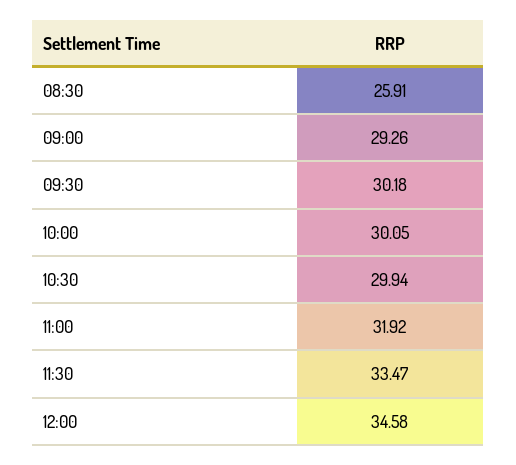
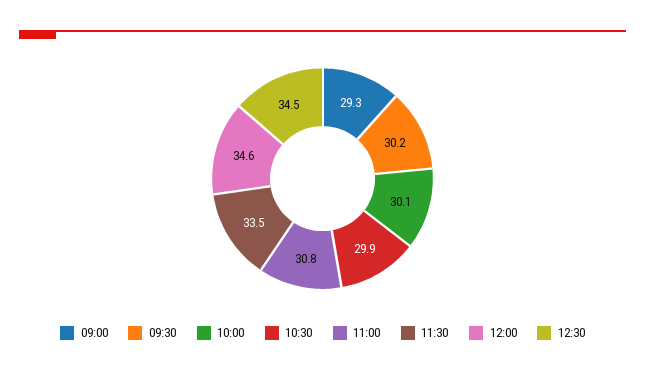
08:30: 25.91 -> none
11:00: 31.92 -> 30.8
12:30: none -> 34.5

